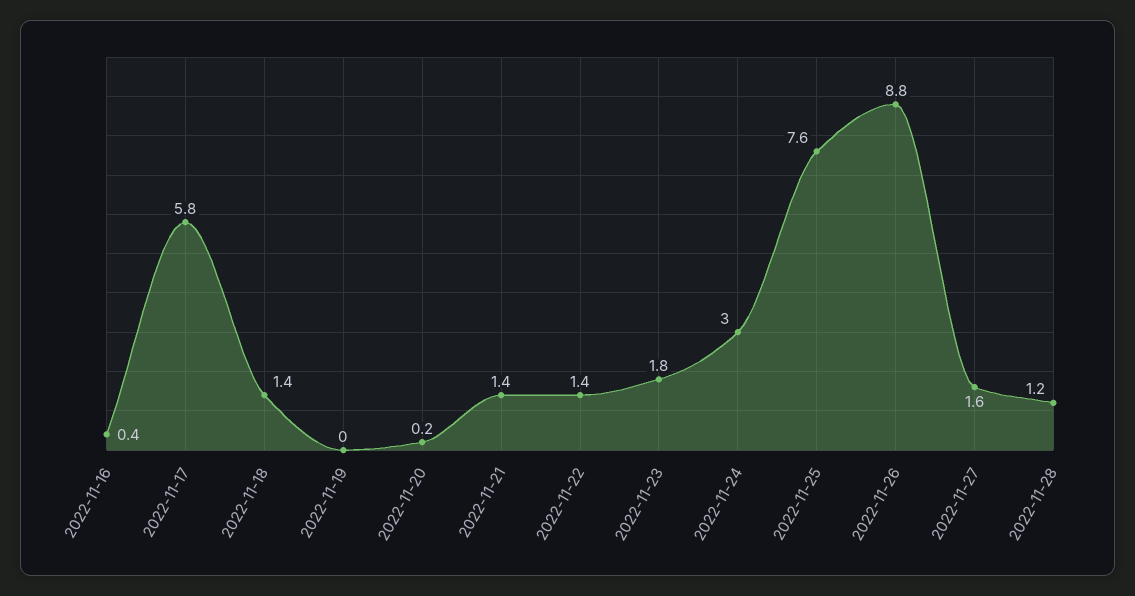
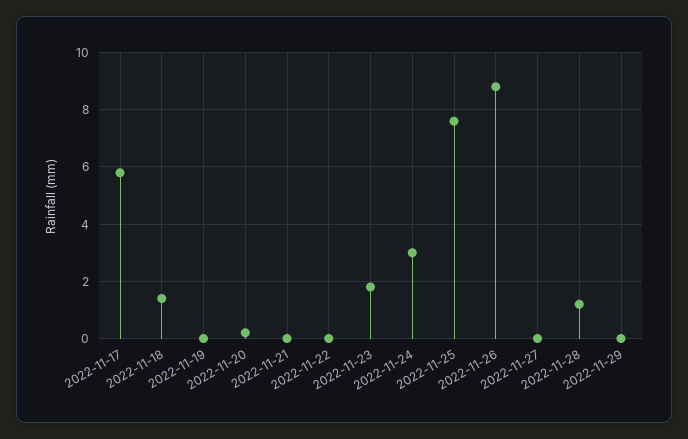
2022-11-16: 0.4 -> none
2022-11-21: 1.4 -> 0
2022-11-22: 1.4 -> 0
2022-11-27: 1.6 -> 0
2022-11-29: none -> 0

